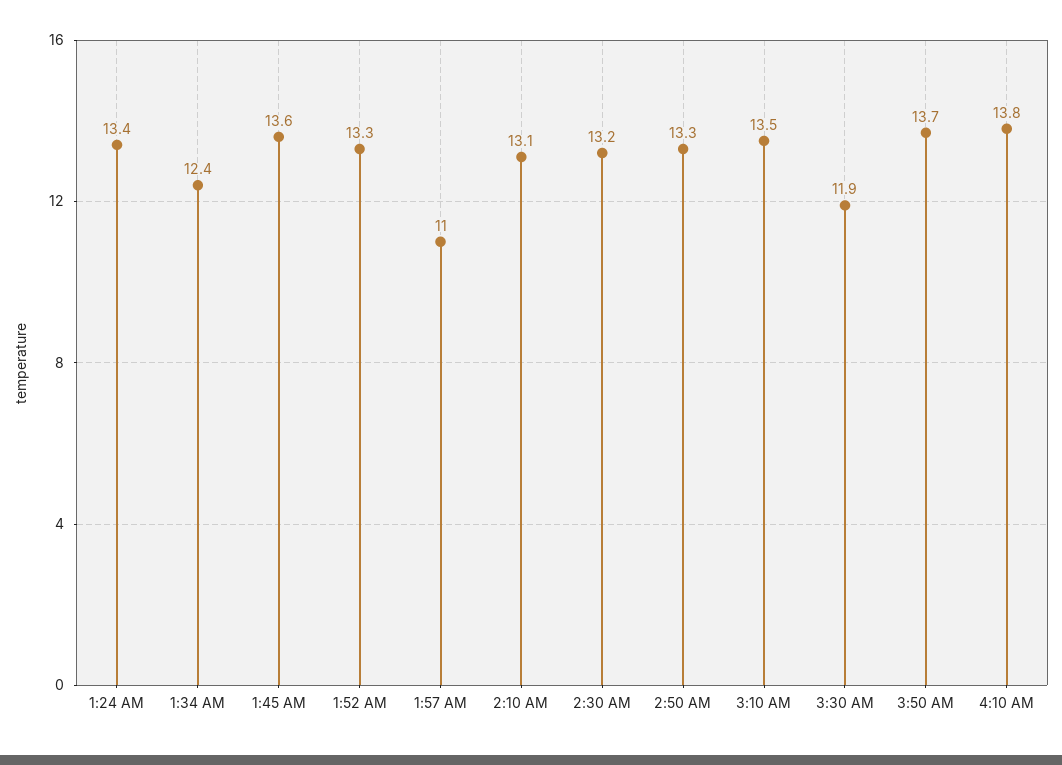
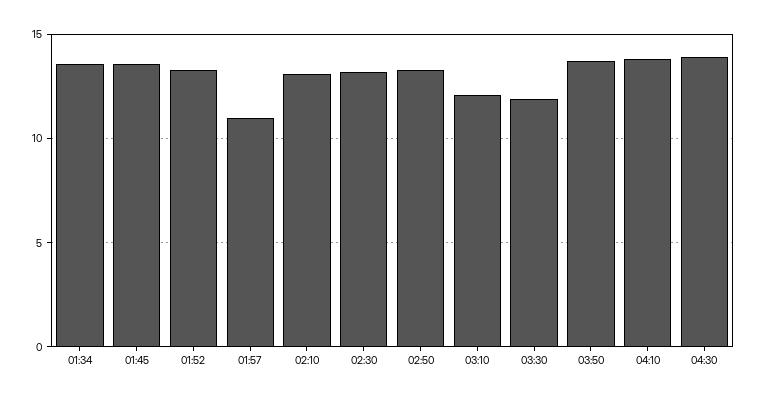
1:24 AM: 13.4 -> none
1:34 AM: 12.4 -> 13.5
3:10 AM: 13.5 -> 12
04:30: none -> 14

